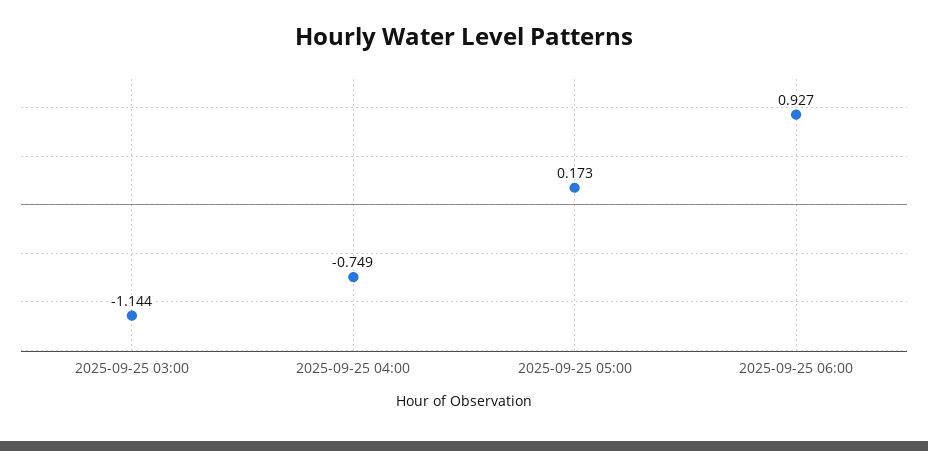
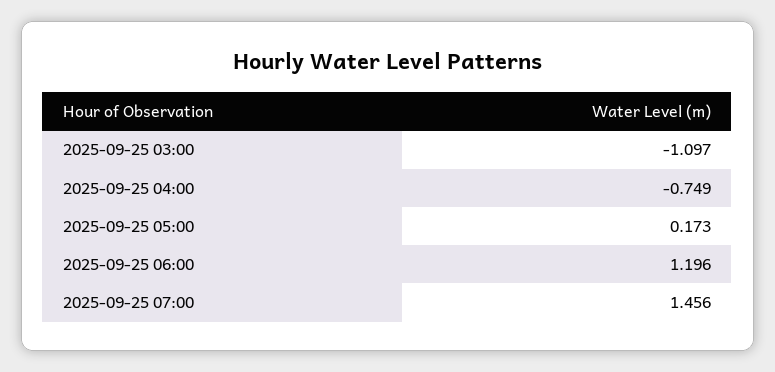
2025-09-25 03:00: -1.144 -> -1.097
2025-09-25 06:00: 0.927 -> 1.196
2025-09-25 07:00: none -> 1.456

